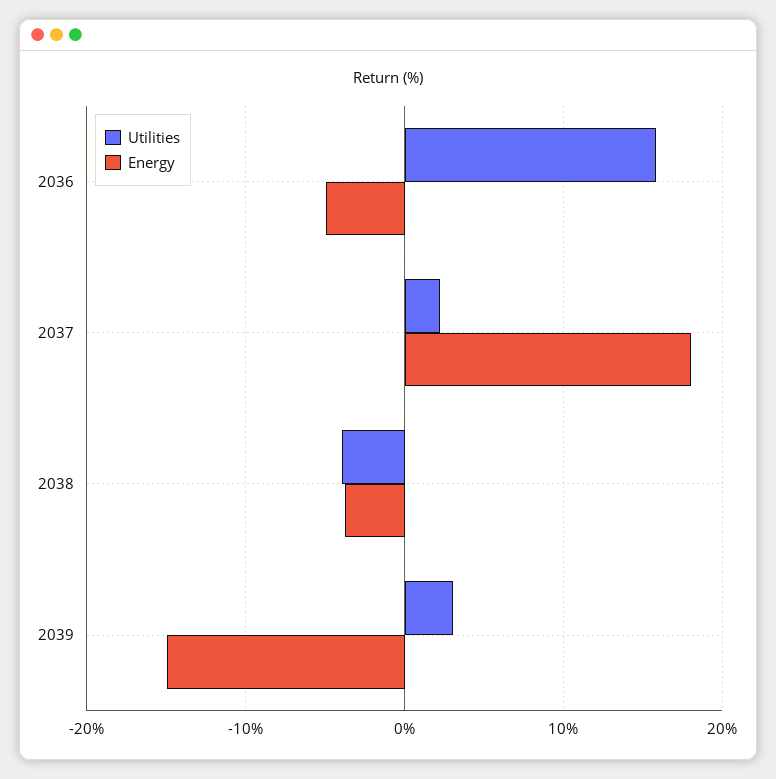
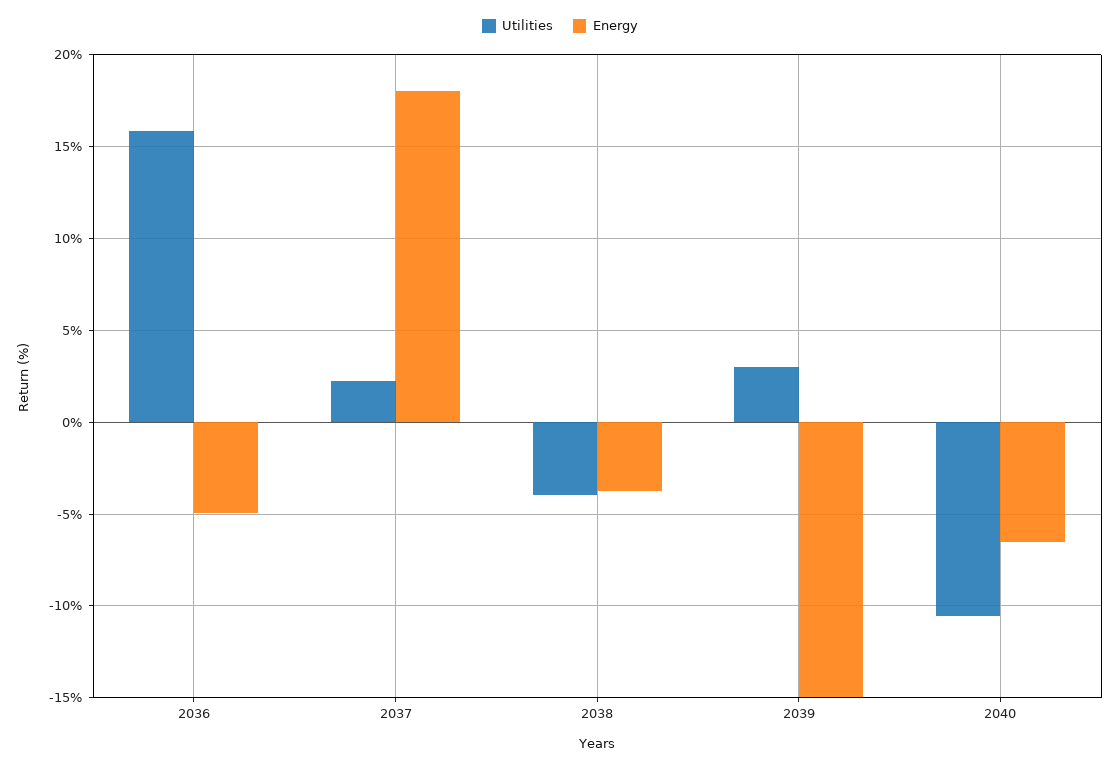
Utilities, 2040: none -> -10.5
Energy, 2040: none -> -6.5

